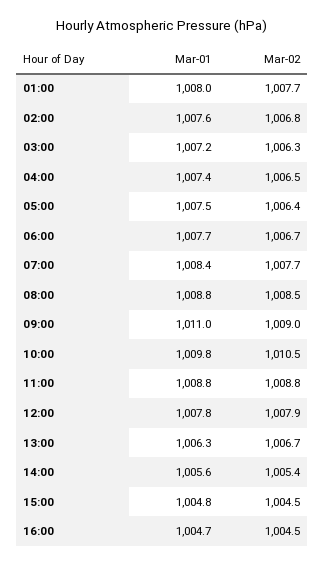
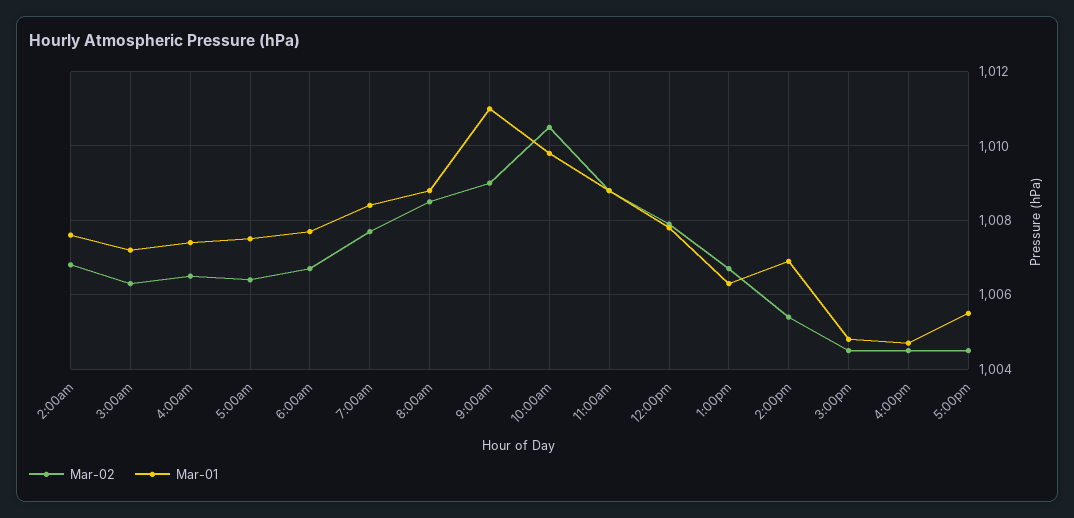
Mar-01, 01:00: 1008 -> none
Mar-02, 01:00: 1007.7 -> none
Mar-01, 14:00: 1005.6 -> 1007
Mar-02, 5:00pm: none -> 1004.5
Mar-01, 5:00pm: none -> 1005.5

